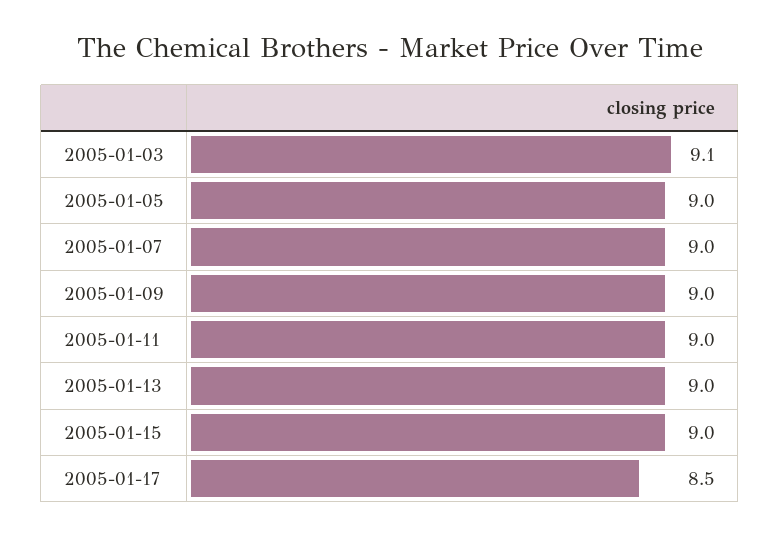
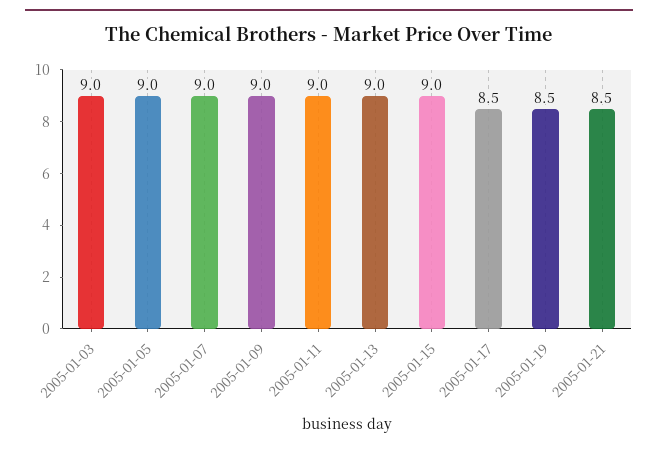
2005-01-03: 9.1 -> 9
2005-01-19: none -> 8.5
2005-01-21: none -> 8.5

